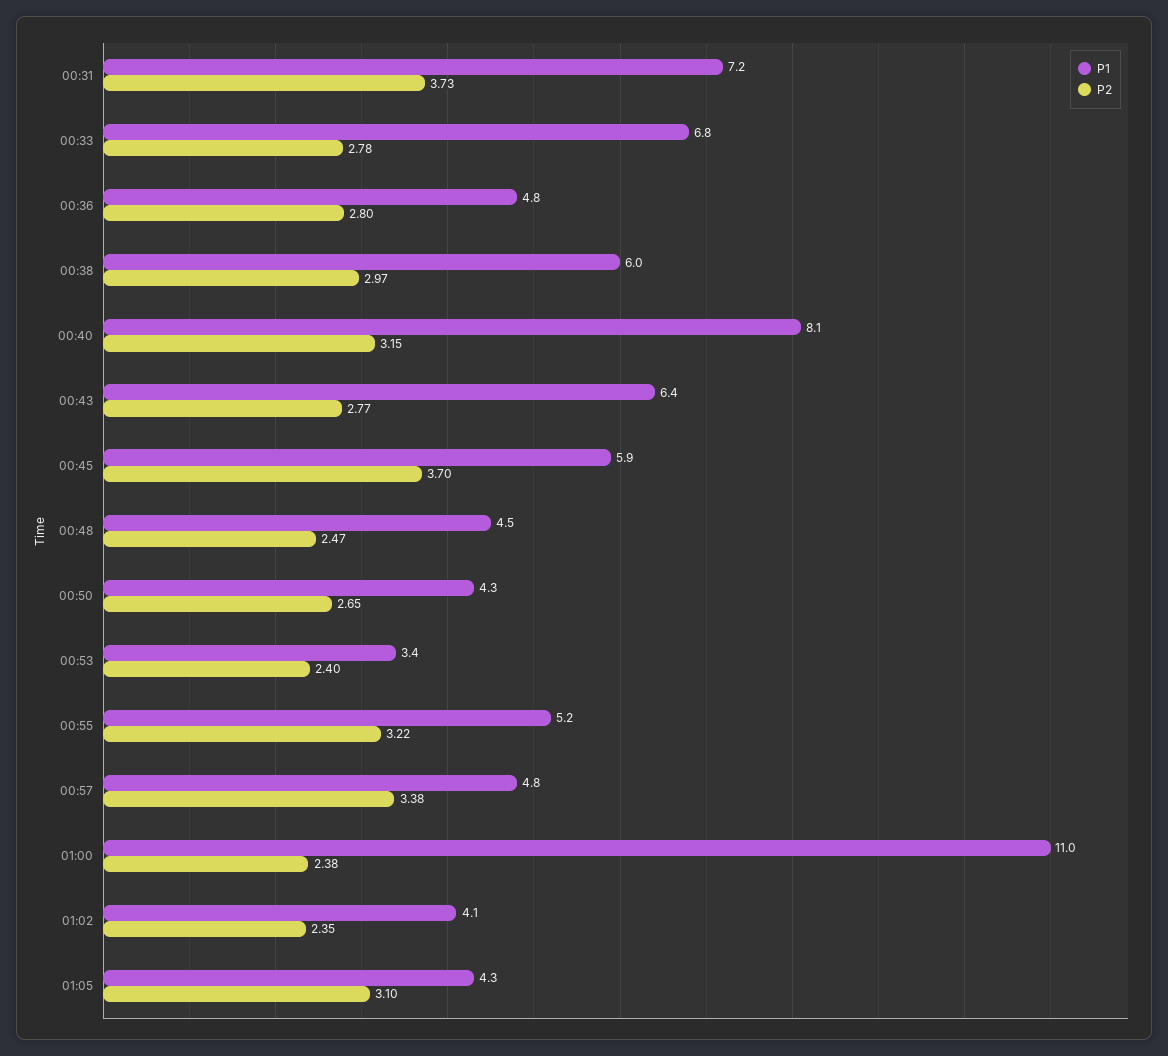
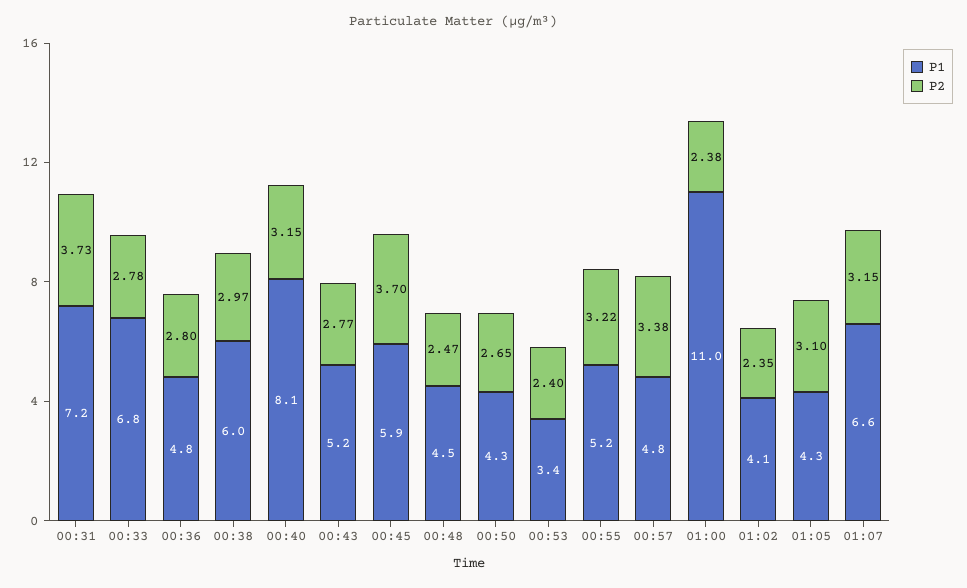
P1, 00:43: 6.4 -> 5.2
P1, 01:07: none -> 6.6
P2, 01:07: none -> 3.15

